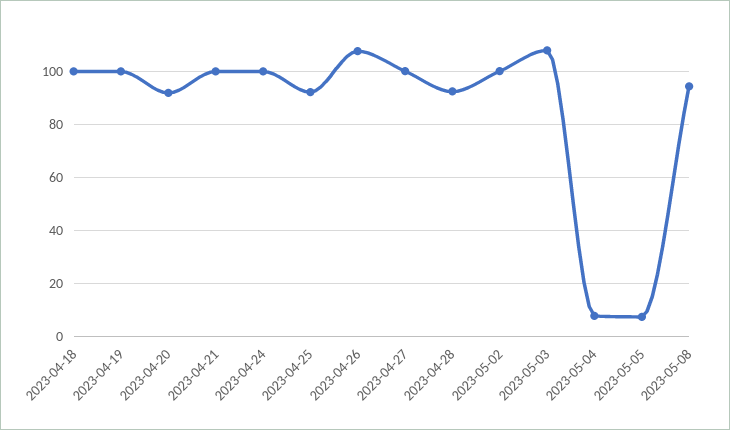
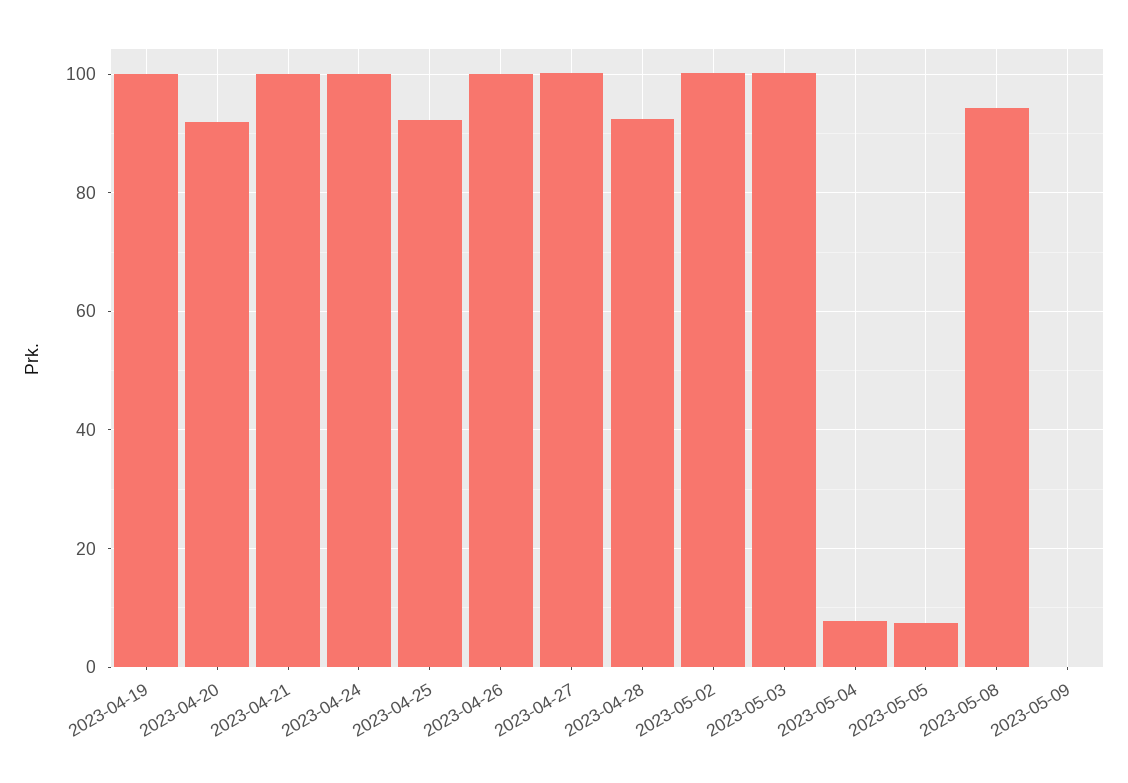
2023-04-18: 100 -> none
2023-04-26: 107.5 -> 100
2023-05-03: 107.5 -> 100
2023-05-09: none -> 0

